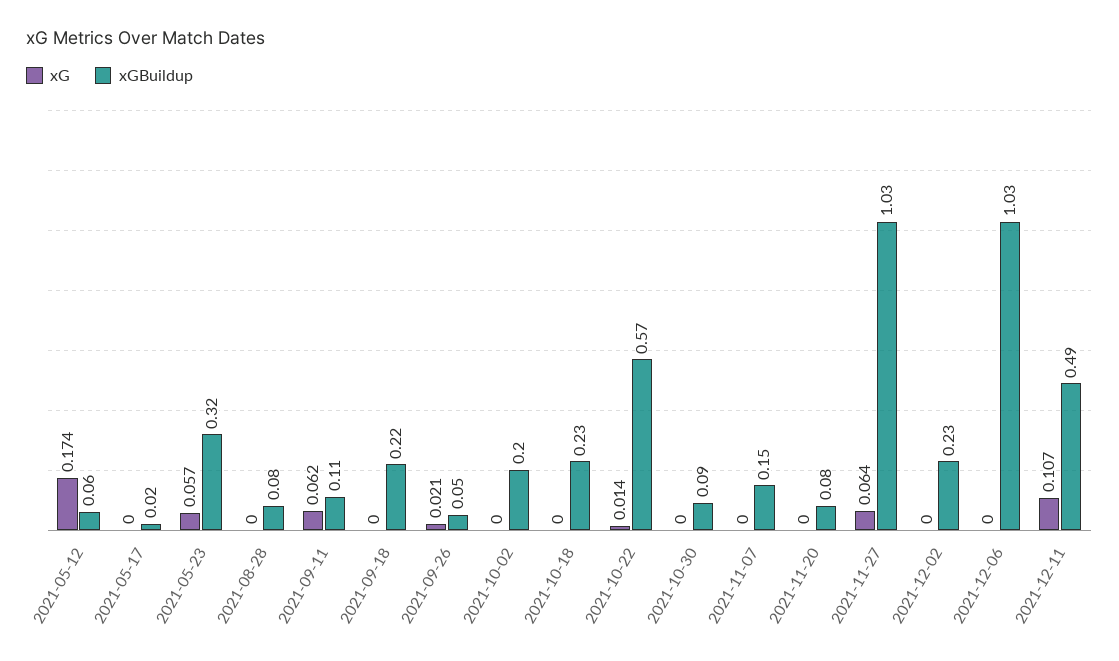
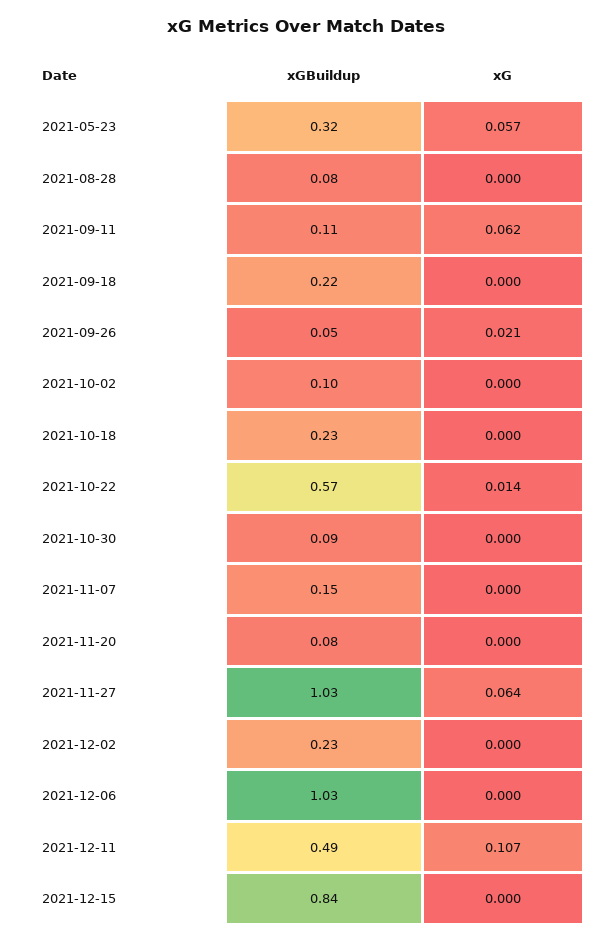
xG, 2021-05-12: 0.174 -> none
xGBuildup, 2021-05-12: 0.06 -> none
xG, 2021-05-17: 0 -> none
xGBuildup, 2021-05-17: 0.02 -> none
xGBuildup, 2021-10-02: 0.2 -> 0.1
xGBuildup, 2021-12-15: none -> 0.84
xG, 2021-12-15: none -> 0

